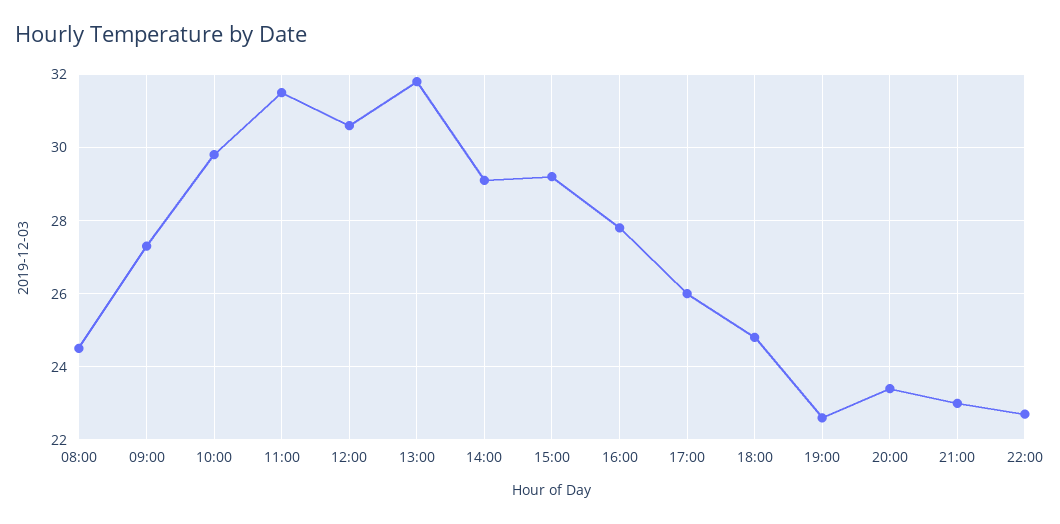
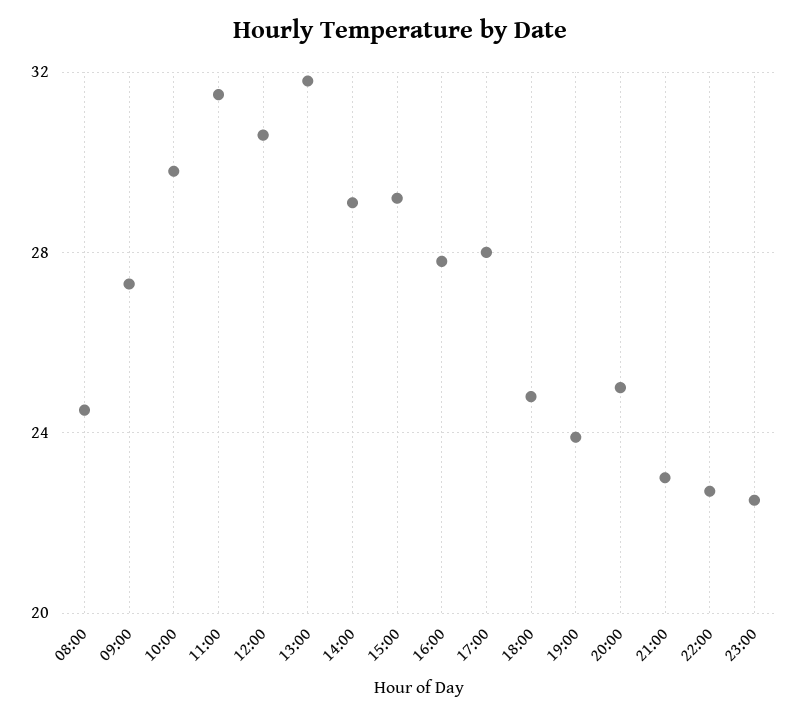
17:00: 26 -> 28
19:00: 22.5 -> 24
20:00: 23.5 -> 25
23:00: none -> 22.5

